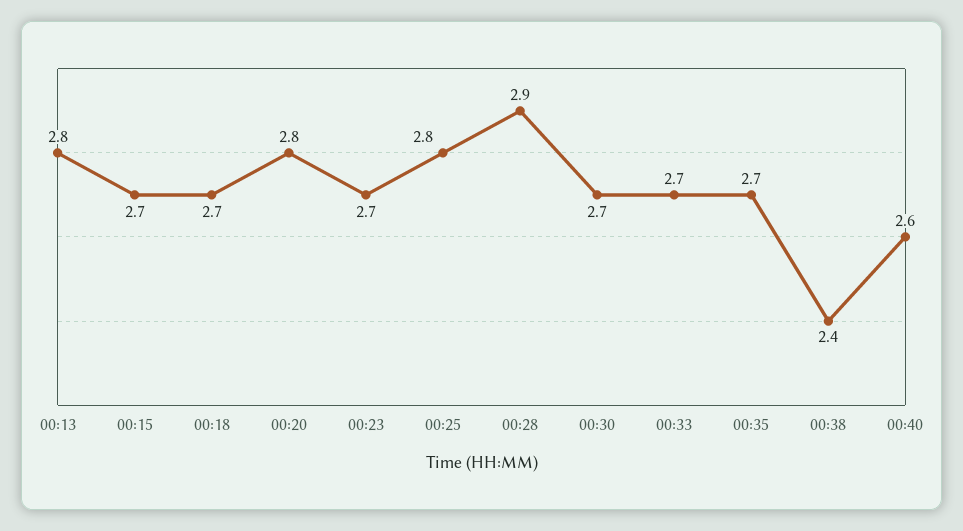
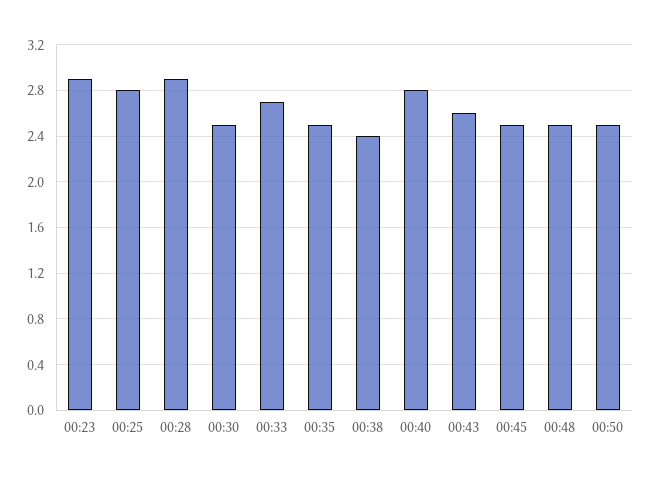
00:13: 2.8 -> none
00:15: 2.7 -> none
00:18: 2.7 -> none
00:20: 2.8 -> none
00:23: 2.7 -> 2.9
00:30: 2.7 -> 2.5
00:35: 2.7 -> 2.5
00:40: 2.6 -> 2.8
00:43: none -> 2.6
00:45: none -> 2.5
00:48: none -> 2.5
00:50: none -> 2.5

